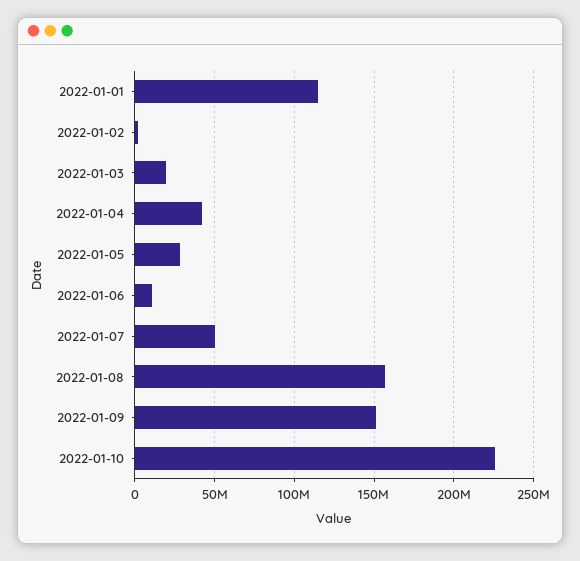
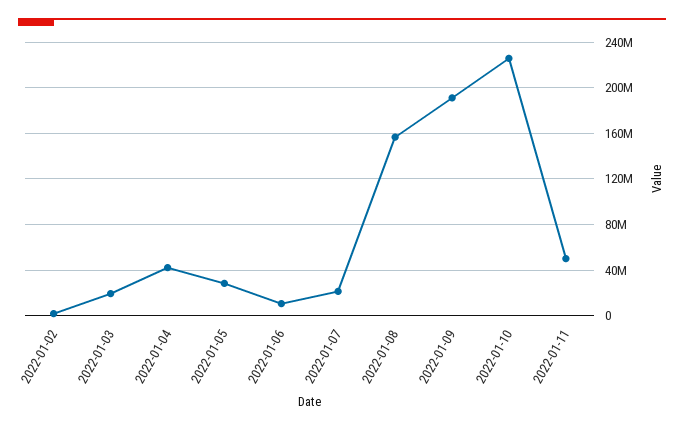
2022-01-01: 115000000 -> none
2022-01-07: 50000000 -> 20000000
2022-01-09: 150000000 -> 190000000
2022-01-11: none -> 50000000

